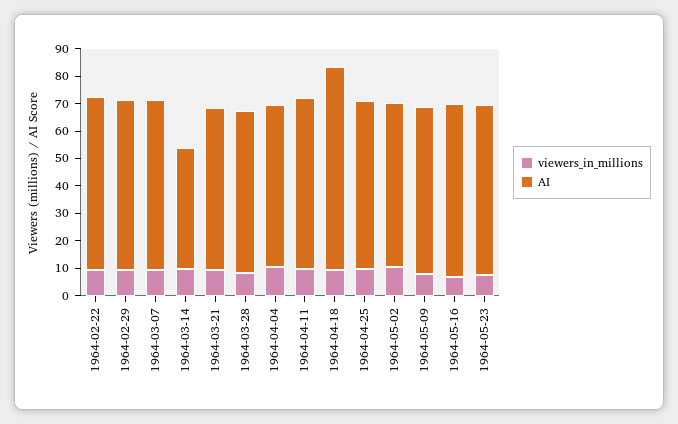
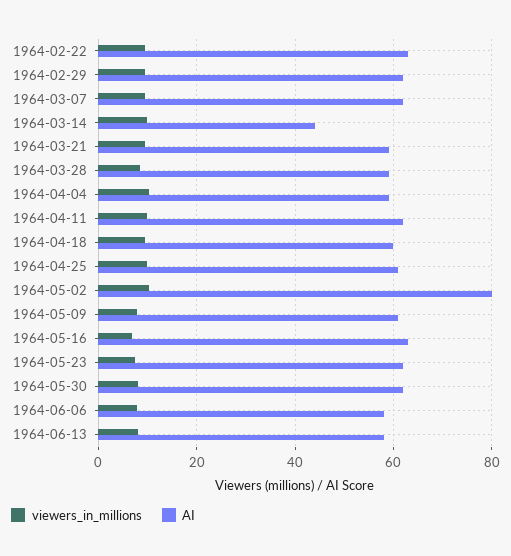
AI, 1964-04-18: 75 -> 60
AI, 1964-05-02: 60 -> 80
viewers_in_millions, 1964-05-30: none -> 8
AI, 1964-05-30: none -> 62
viewers_in_millions, 1964-06-06: none -> 8
AI, 1964-06-06: none -> 58
viewers_in_millions, 1964-06-13: none -> 8
AI, 1964-06-13: none -> 58

